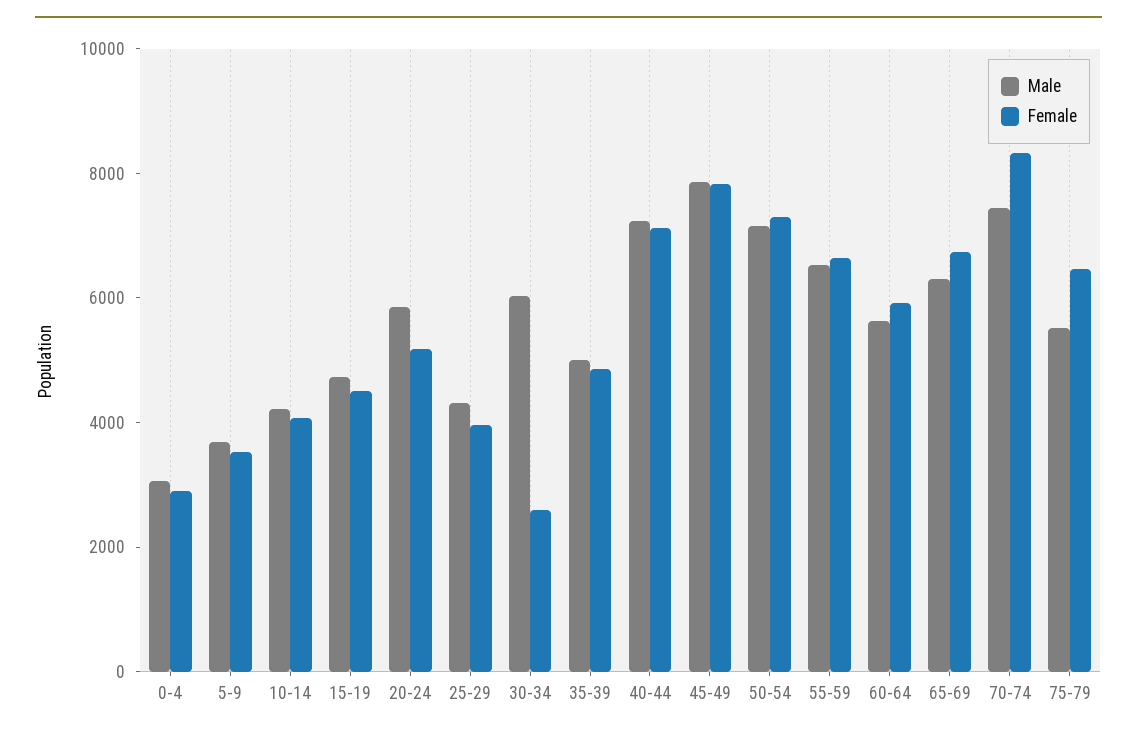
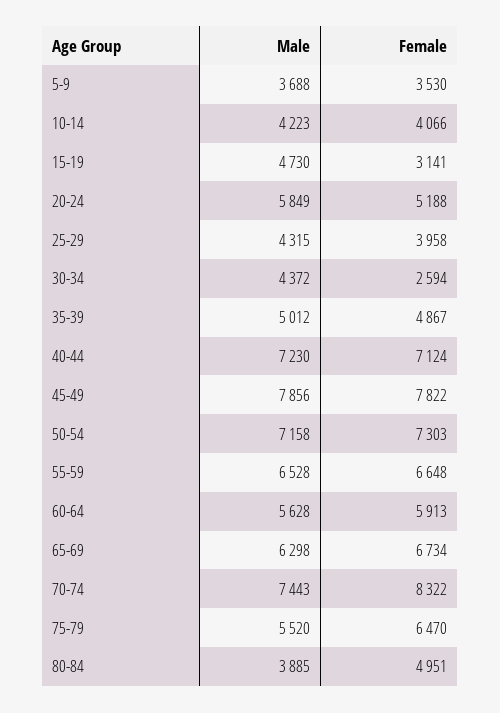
Male, 0-4: 3000 -> none
Female, 0-4: 3000 -> none
Female, 15-19: 4500 -> 3141
Male, 30-34: 6000 -> 4372
Male, 80-84: none -> 3885
Female, 80-84: none -> 4951

